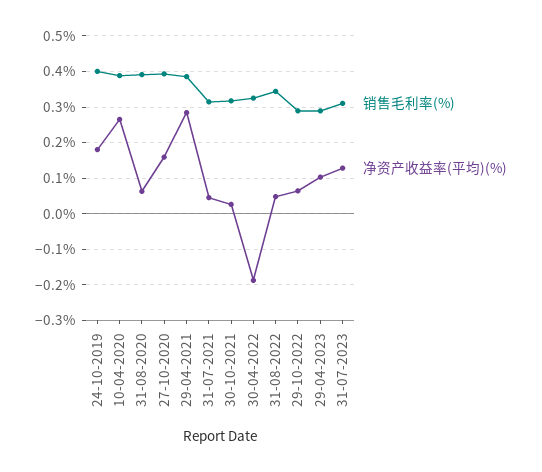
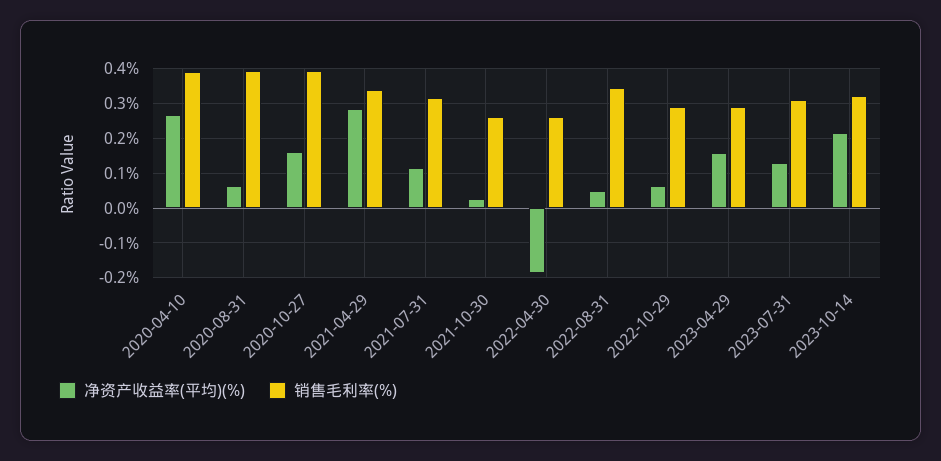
销售毛利率(%), 24-10-2019: 0.4 -> none
净资产收益率(平均)(%), 24-10-2019: 0.18 -> none
销售毛利率(%), 29-04-2021: 0.38 -> 0.34
净资产收益率(平均)(%), 31-07-2021: 0.04 -> 0.12
销售毛利率(%), 30-10-2021: 0.32 -> 0.26
销售毛利率(%), 30-04-2022: 0.32 -> 0.26
净资产收益率(平均)(%), 29-04-2023: 0.1 -> 0.16
净资产收益率(平均)(%), 2023-10-14: none -> 0.22
销售毛利率(%), 2023-10-14: none -> 0.32

